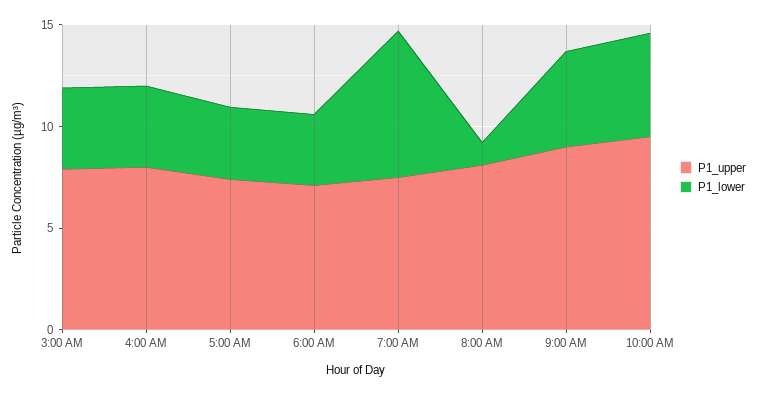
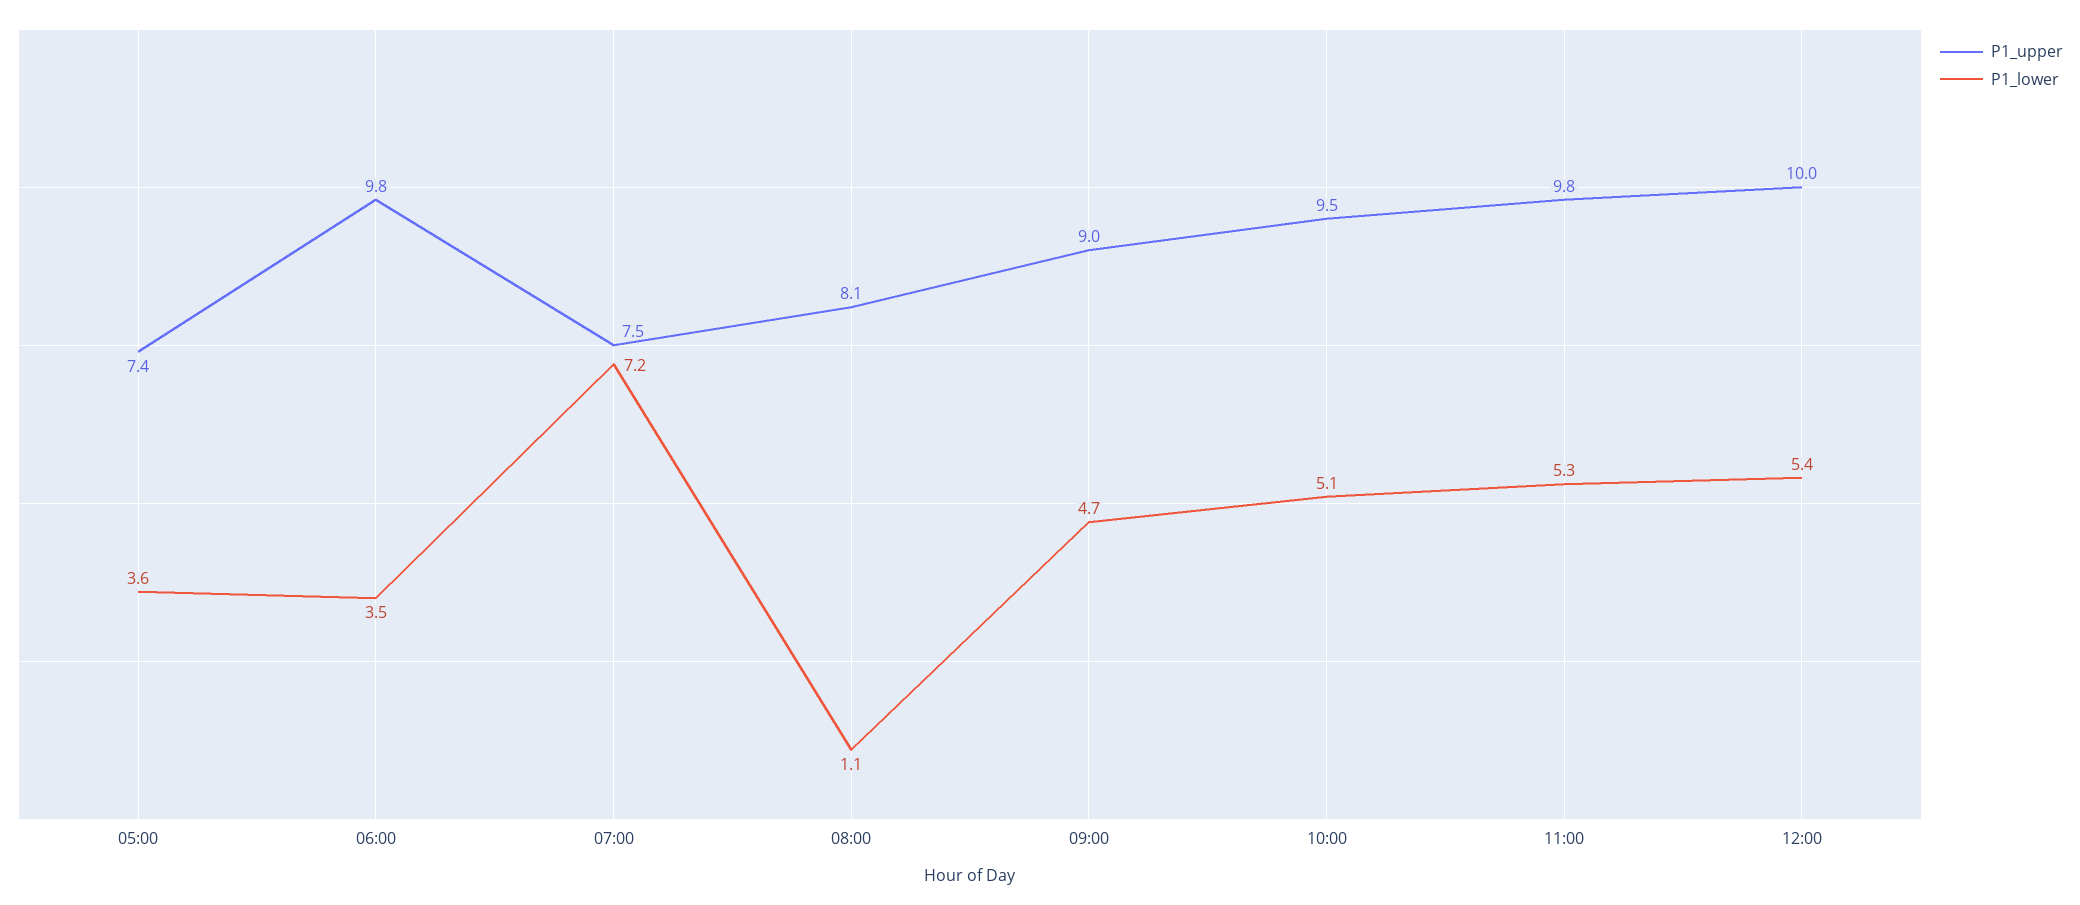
P1_upper, 3:00 AM: 8 -> none
P1_lower, 3:00 AM: 4 -> none
P1_upper, 4:00 AM: 8 -> none
P1_lower, 4:00 AM: 4 -> none
P1_upper, 6:00 AM: 7 -> 9.8
P1_upper, 11:00: none -> 9.8
P1_lower, 11:00: none -> 5.3
P1_upper, 12:00: none -> 10
P1_lower, 12:00: none -> 5.4

